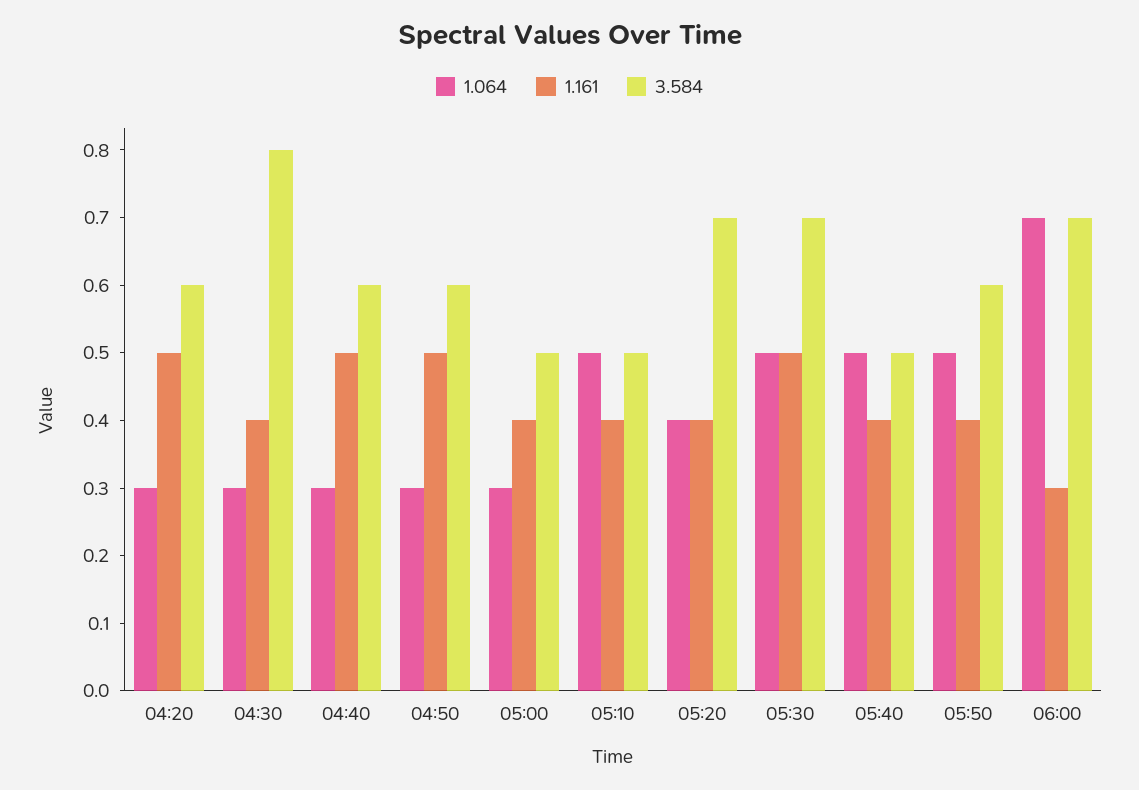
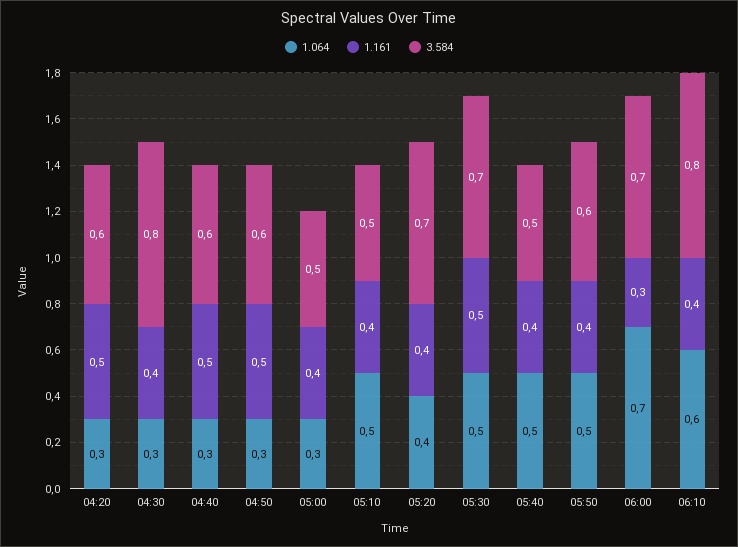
1.064, 06:10: none -> 0.6
1.161, 06:10: none -> 0.4
3.584, 06:10: none -> 0.8

